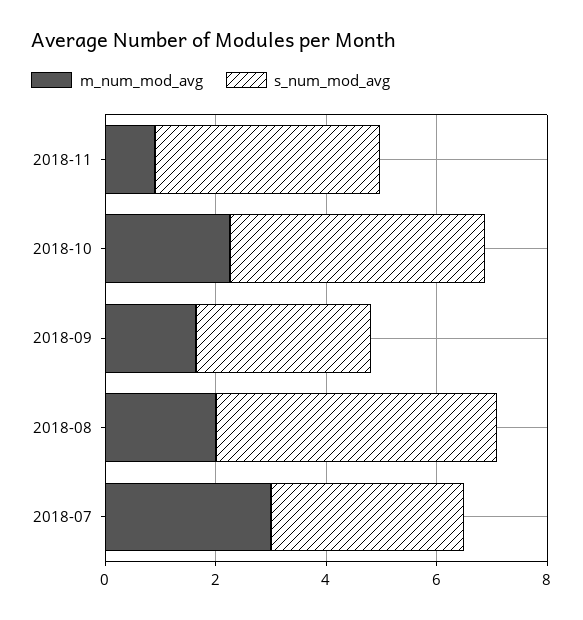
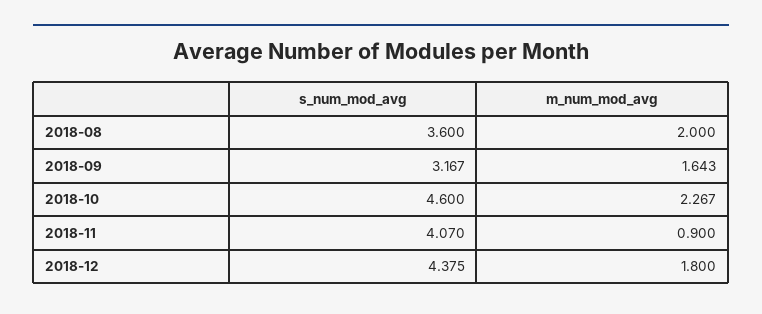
s_num_mod_avg, 2018-08: 5 -> 3.6
m_num_mod_avg, 2018-07: 3 -> none
s_num_mod_avg, 2018-07: 3.5 -> none
s_num_mod_avg, 2018-12: none -> 4.375
m_num_mod_avg, 2018-12: none -> 1.8

